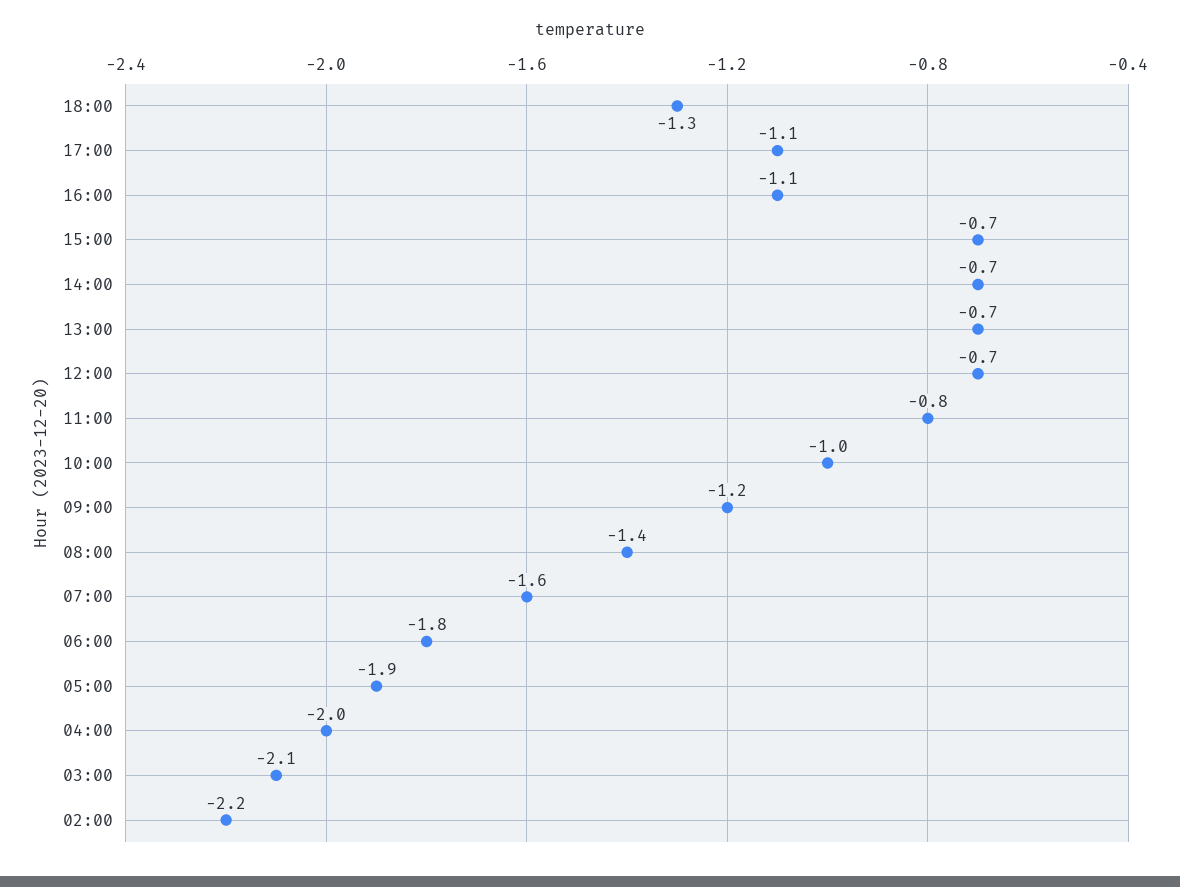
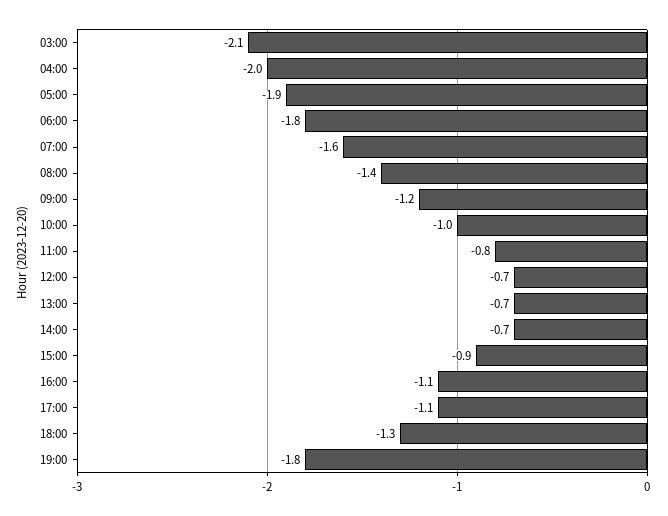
15:00: -0.7 -> -0.9
02:00: -2.2 -> none
19:00: none -> -1.8

